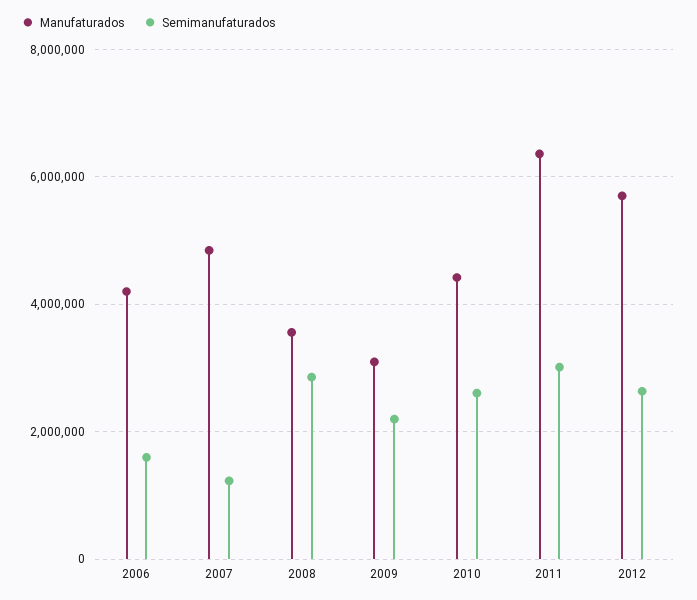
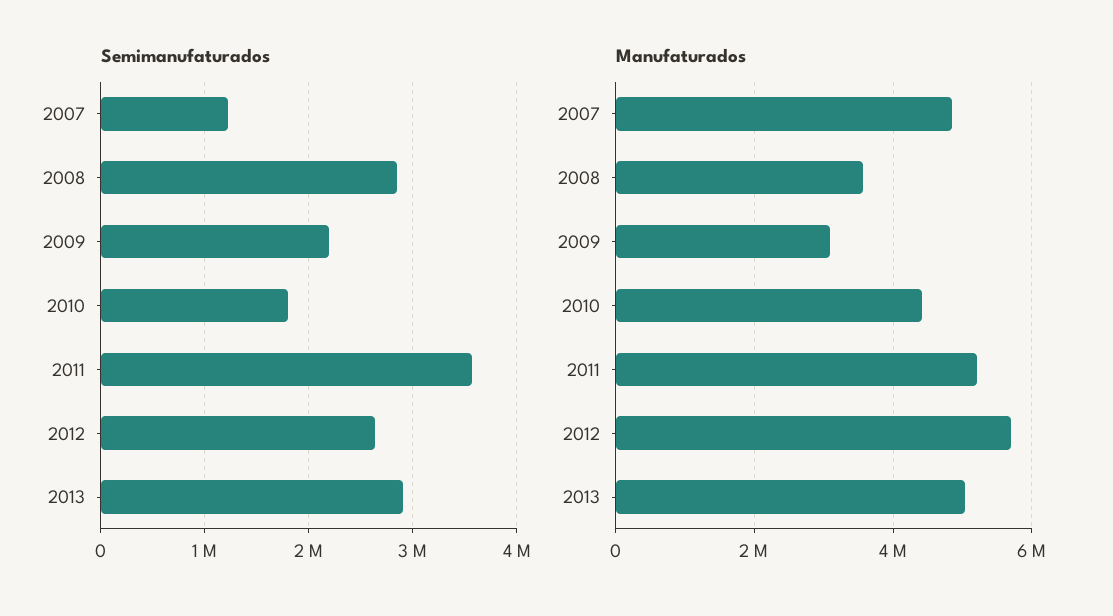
Manufaturados, 2006: 4200000 -> none
Semimanufaturados, 2006: 1600000 -> none
Semimanufaturados, 2010: 2600000 -> 1800000
Manufaturados, 2011: 6400000 -> 5200000
Semimanufaturados, 2011: 3000000 -> 3600000
Semimanufaturados, 2013: none -> 2900000
Manufaturados, 2013: none -> 5000000

